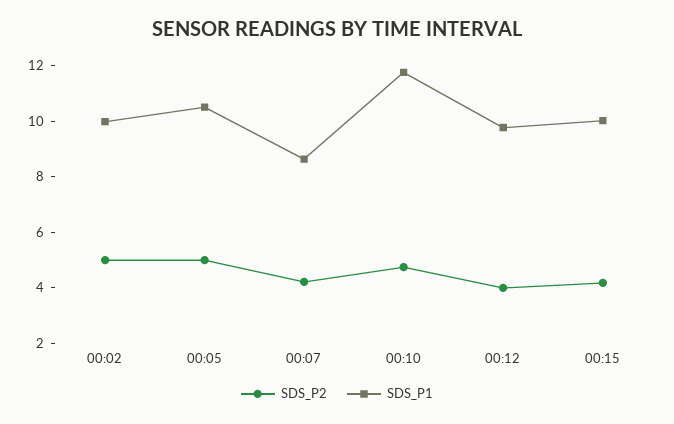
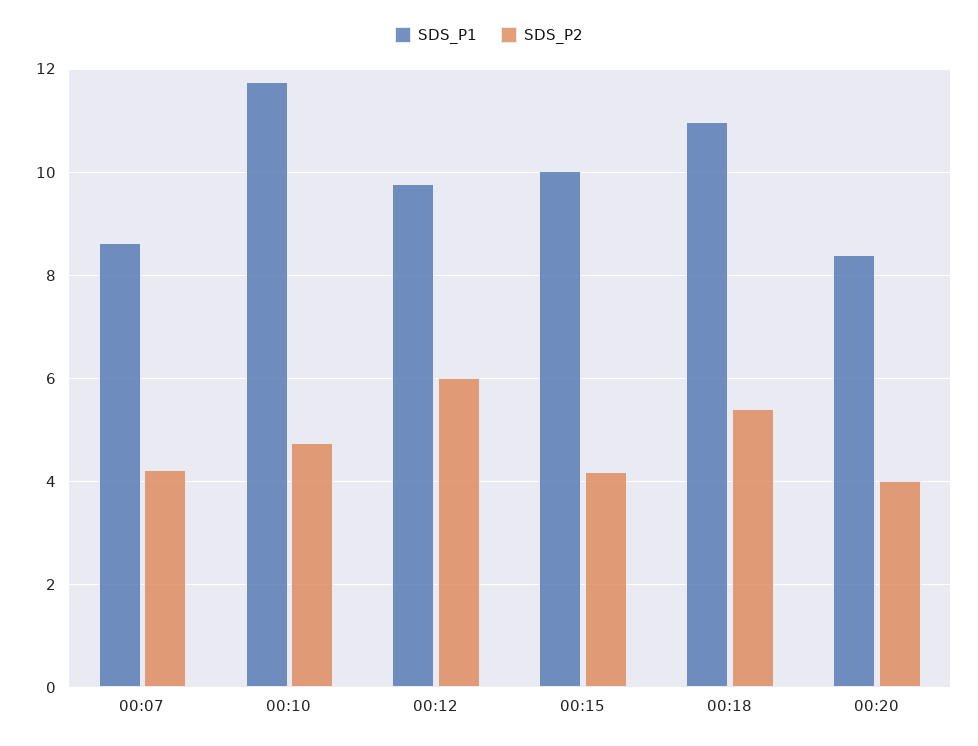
SDS_P2, 00:02: 5 -> none
SDS_P1, 00:02: 10 -> none
SDS_P2, 00:05: 5 -> none
SDS_P1, 00:05: 10.5 -> none
SDS_P2, 00:12: 4 -> 6
SDS_P1, 00:18: none -> 11
SDS_P2, 00:18: none -> 5.4
SDS_P1, 00:20: none -> 8.4
SDS_P2, 00:20: none -> 4

